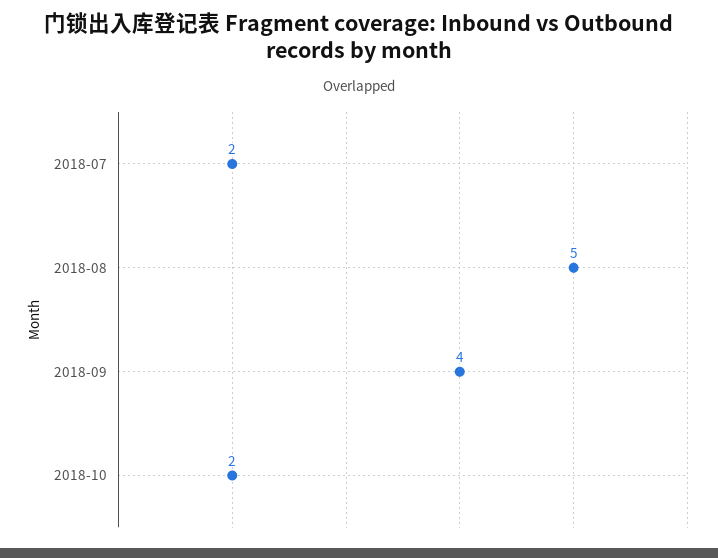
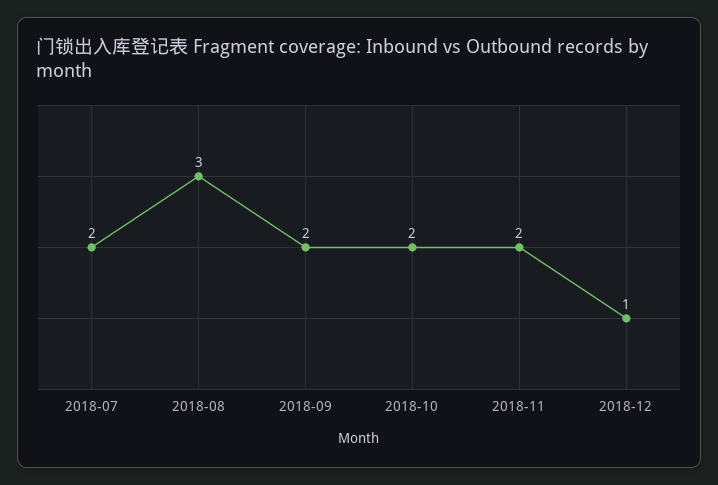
2018-08: 5 -> 3
2018-09: 4 -> 2
2018-11: none -> 2
2018-12: none -> 1

